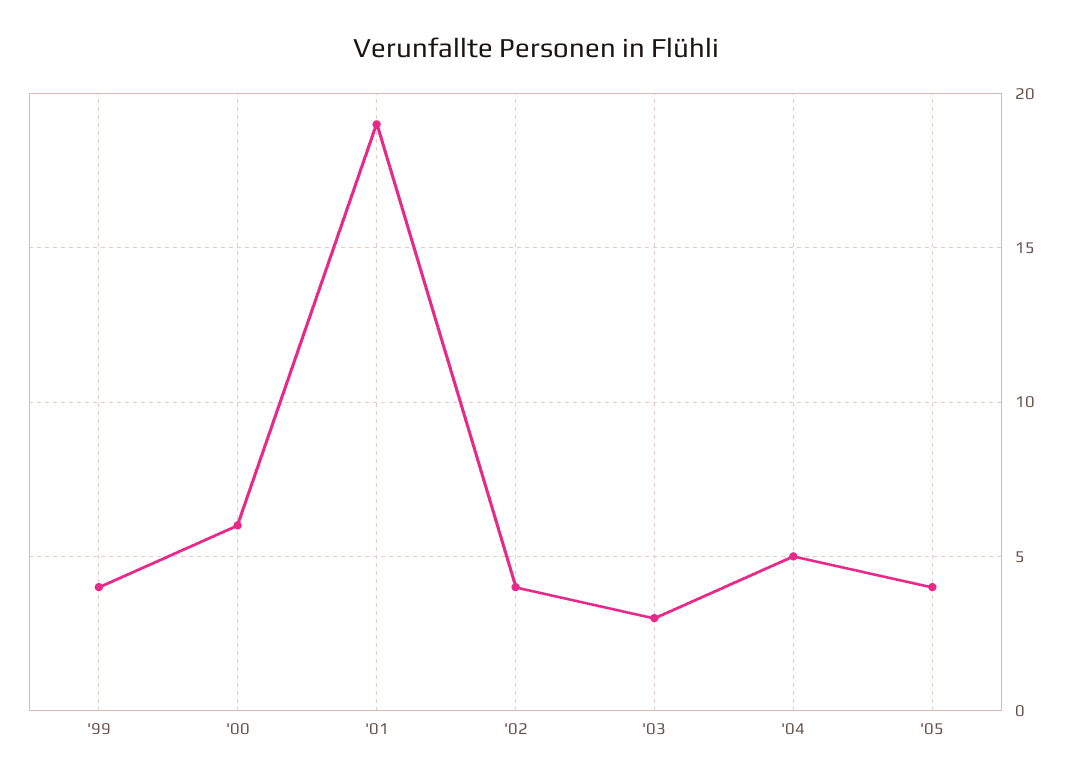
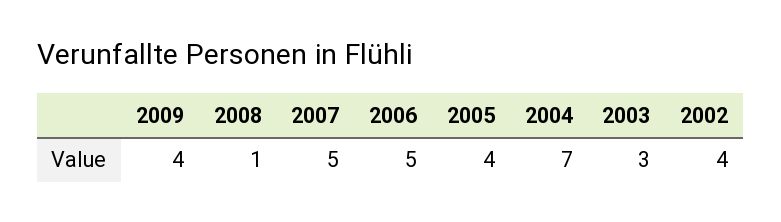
'99: 4 -> none
'00: 6 -> none
'01: 19 -> none
'04: 5 -> 7
2009: none -> 4
2008: none -> 1
2007: none -> 5
2006: none -> 5

